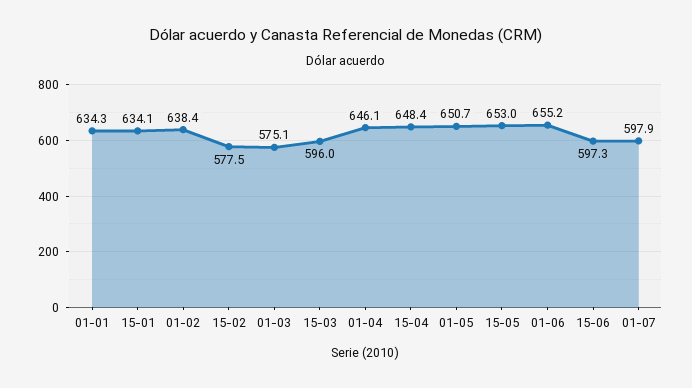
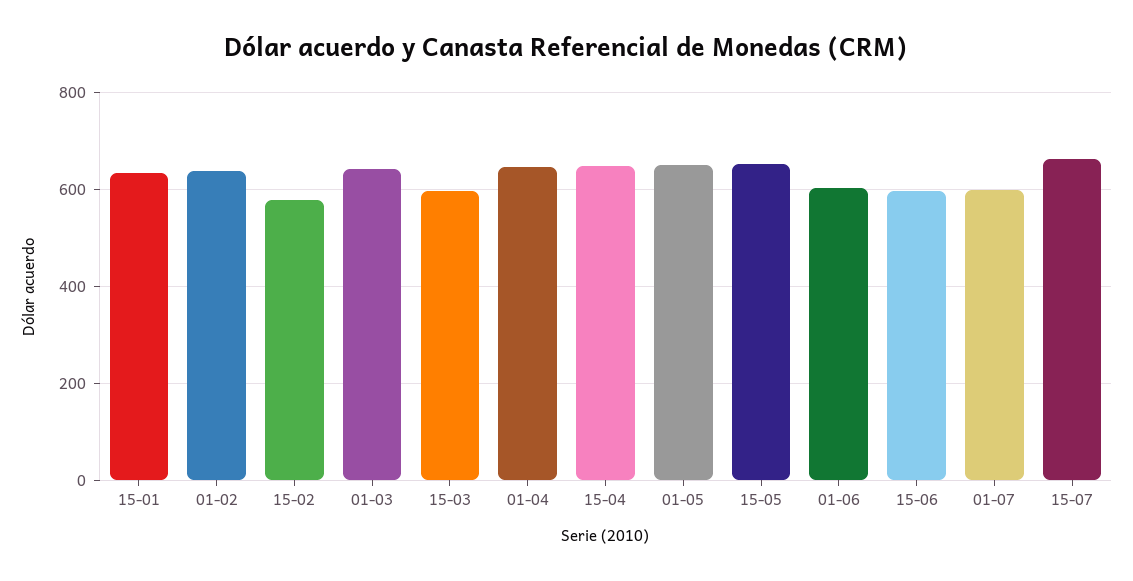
01-01: 634.3 -> none
01-03: 575.1 -> 640
01-06: 655.2 -> 600
15-07: none -> 660

